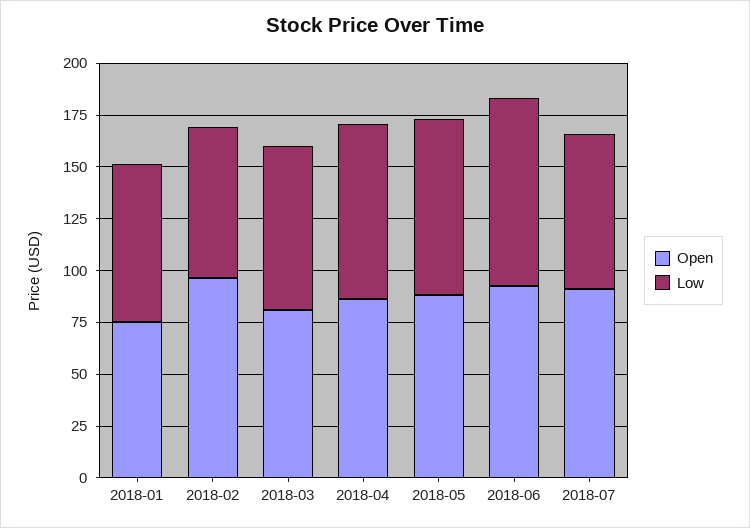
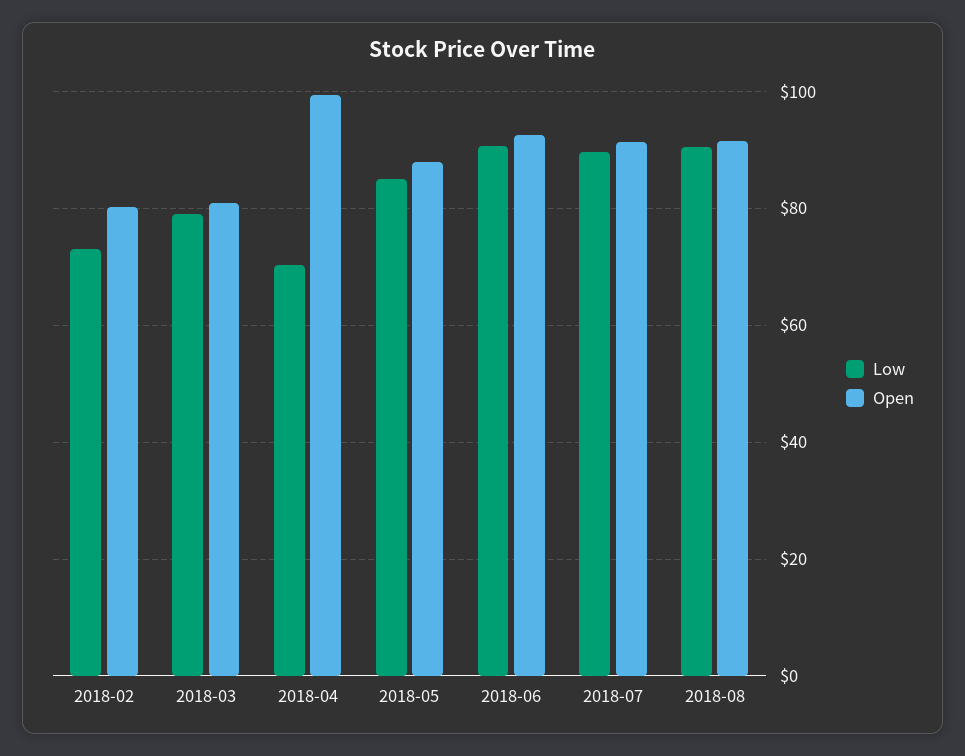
Open, 2018-01: 75 -> none
Low, 2018-01: 75 -> none
Open, 2018-02: 95 -> 80
Open, 2018-04: 85 -> 100
Low, 2018-04: 85 -> 70
Low, 2018-07: 75 -> 90
Low, 2018-08: none -> 90
Open, 2018-08: none -> 92

